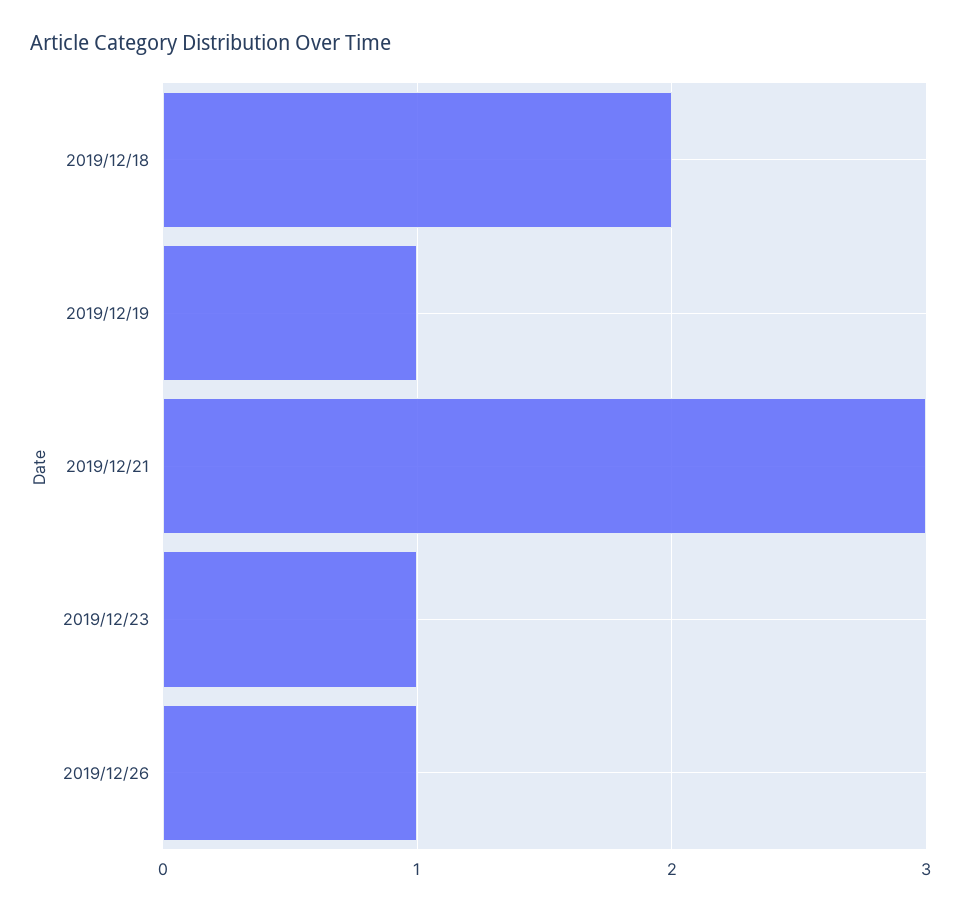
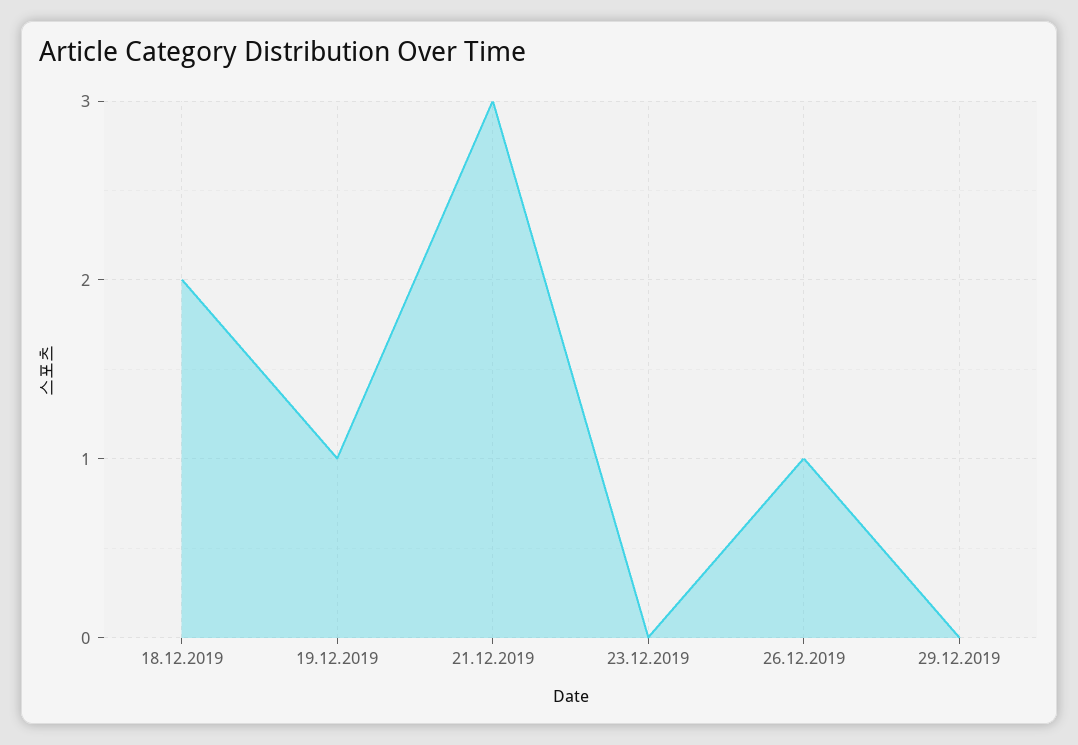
2019/12/23: 1 -> 0
29.12.2019: none -> 0

